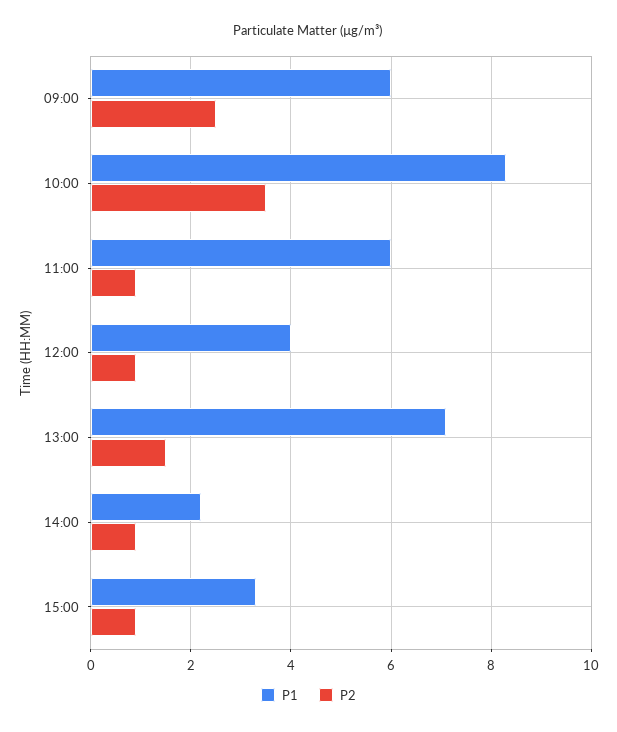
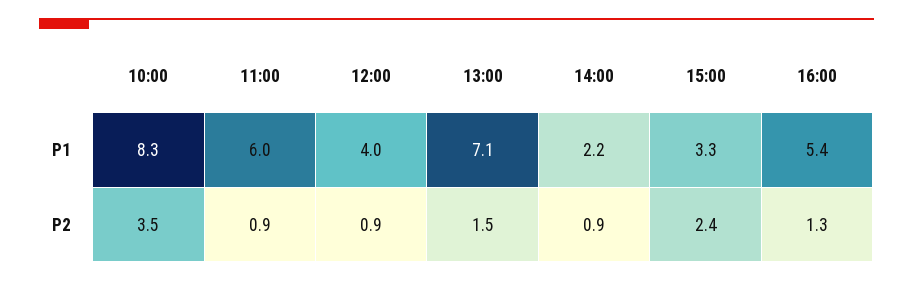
P1, 09:00: 6 -> none
P2, 09:00: 2.5 -> none
P2, 15:00: 1 -> 2.4
P1, 16:00: none -> 5.4
P2, 16:00: none -> 1.3

